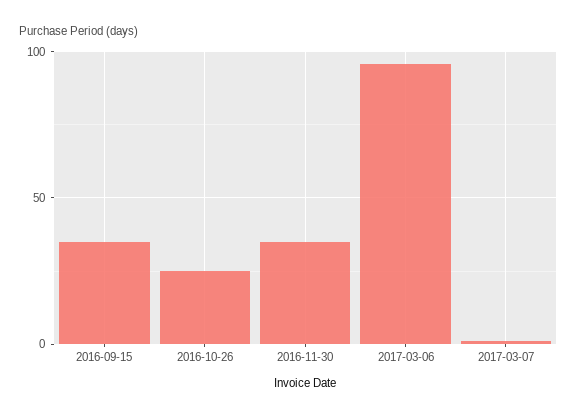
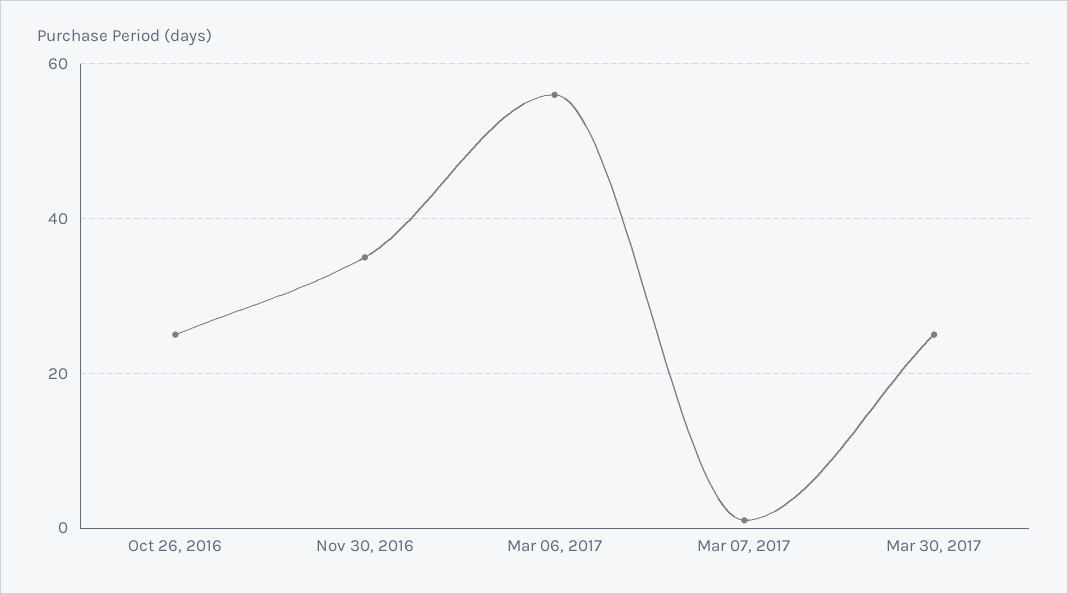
2016-09-15: 35 -> none
2017-03-06: 95 -> 55
Mar 30, 2017: none -> 25

